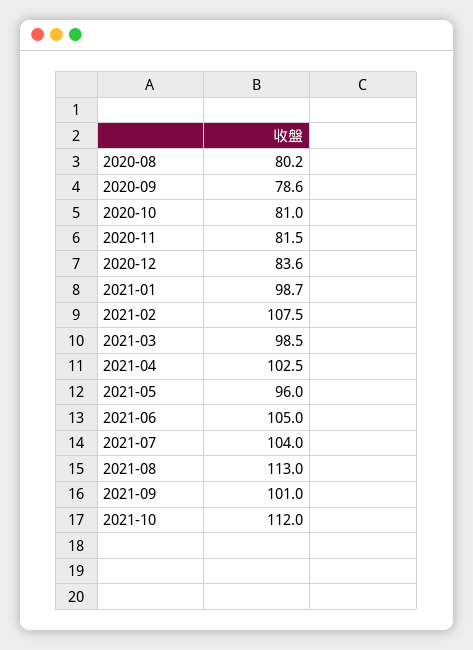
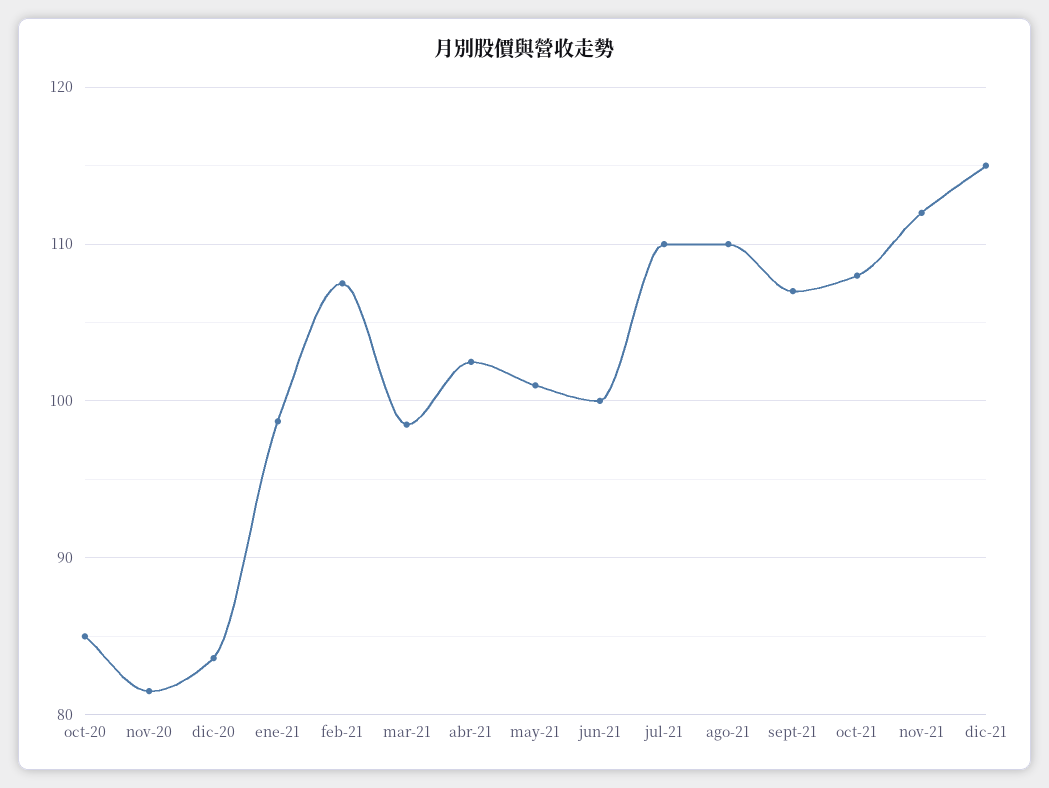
2020-08: 80.2 -> none
2020-09: 78.6 -> none
2020-10: 81 -> 85
2021-05: 96 -> 101
2021-06: 105 -> 100
2021-07: 104 -> 110
2021-08: 113 -> 110
2021-09: 101 -> 107
2021-10: 112 -> 108
nov-21: none -> 112
dic-21: none -> 115

